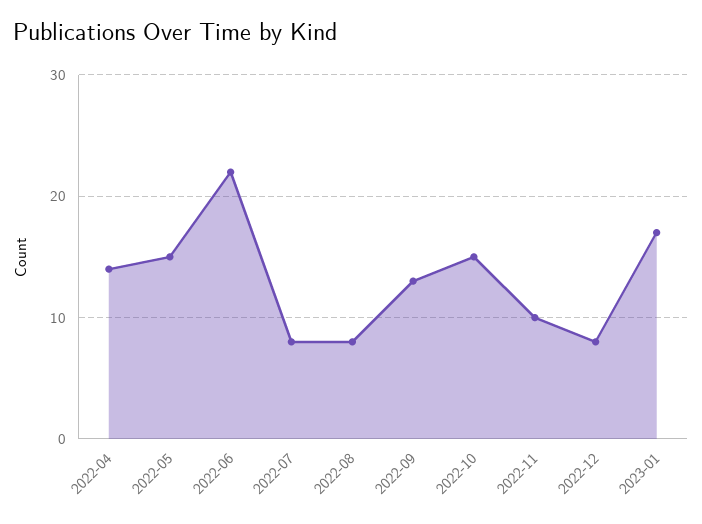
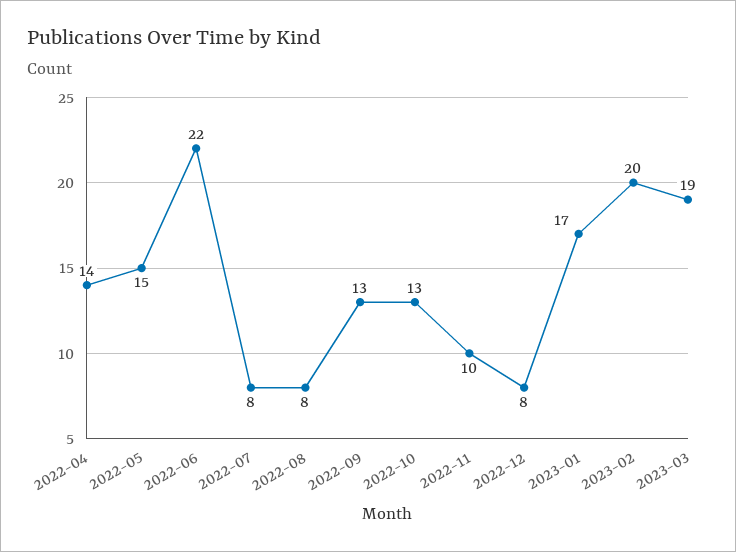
2022-10: 15 -> 13
2023-02: none -> 20
2023-03: none -> 19

